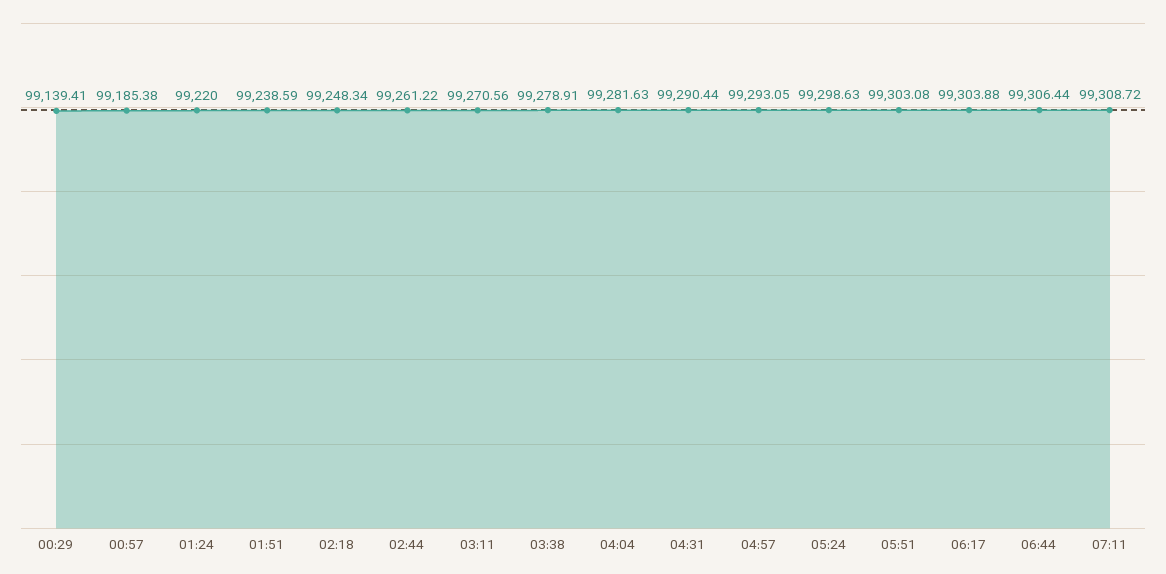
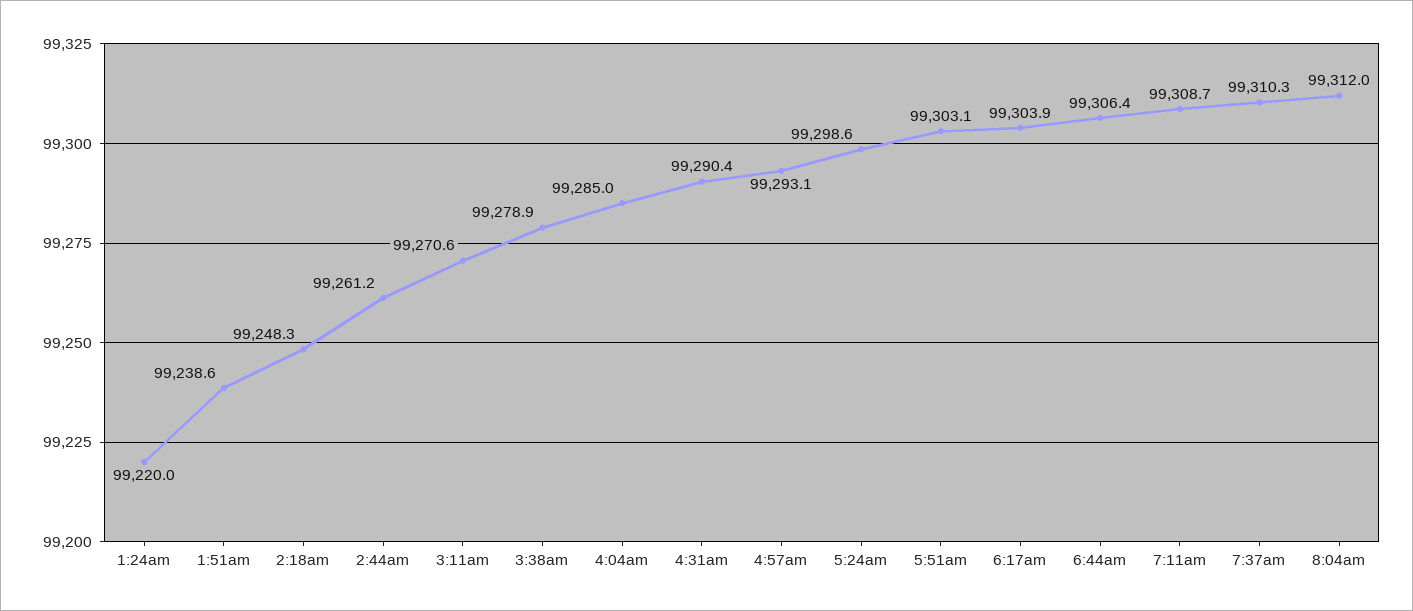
00:29: 99139.41 -> none
00:57: 99185.38 -> none
04:04: 99281.63 -> 99285
7:37am: none -> 99310.3
8:04am: none -> 99312

